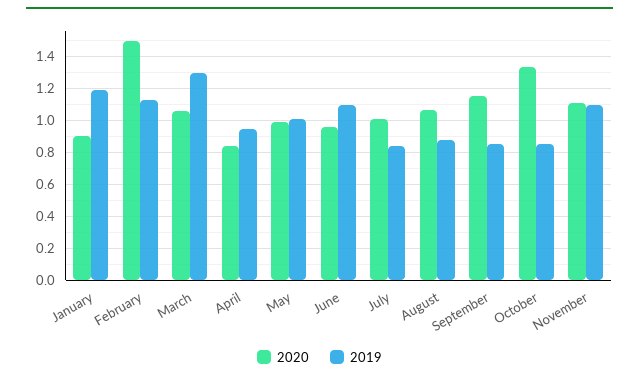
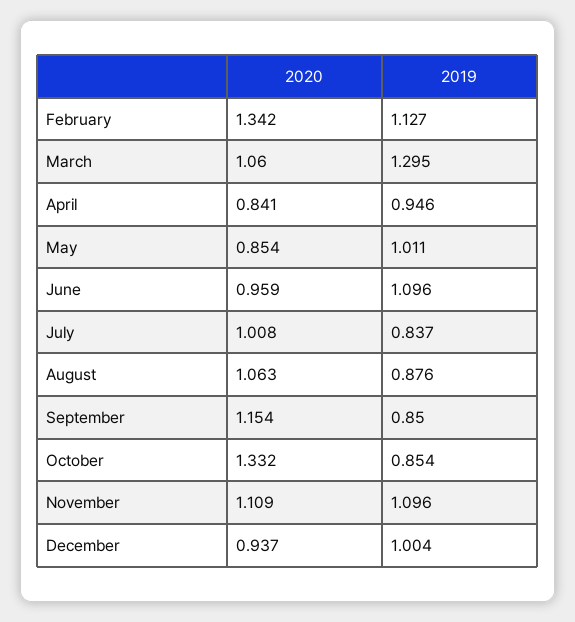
2020, January: 0.9 -> none
2019, January: 1.2 -> none
2020, February: 1.5 -> 1.342
2020, May: 1 -> 0.854
2020, December: none -> 0.937
2019, December: none -> 1.004

